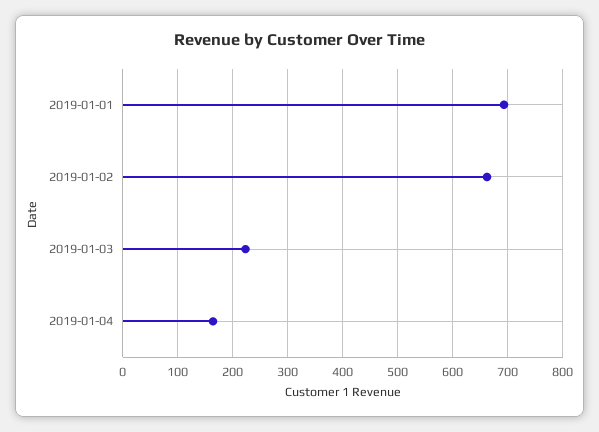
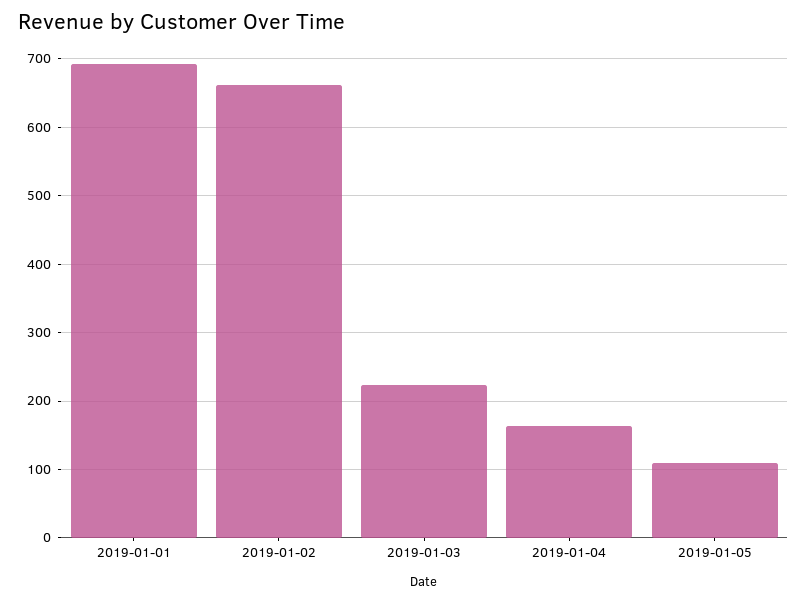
2019-01-05: none -> 110

